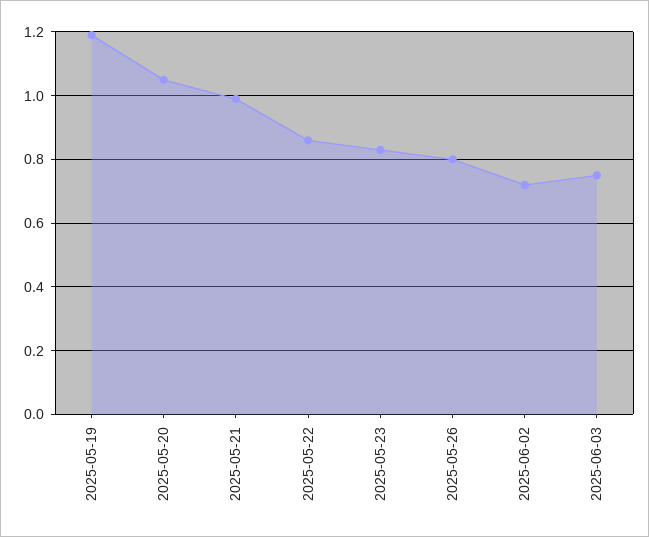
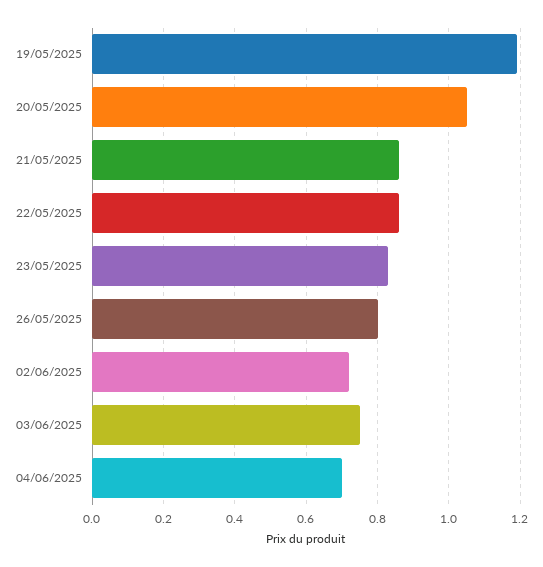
2025-05-21: 1 -> 0.85
04/06/2025: none -> 0.7

